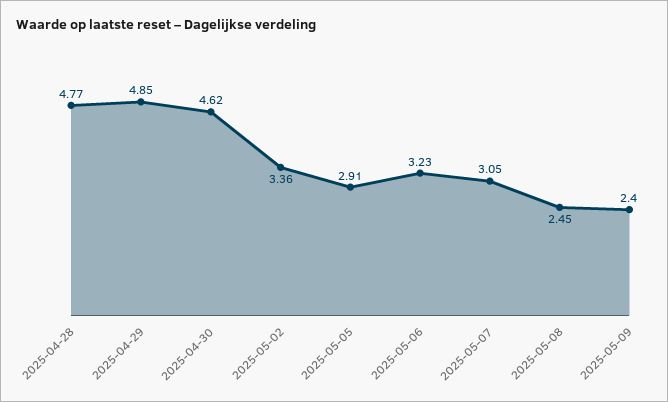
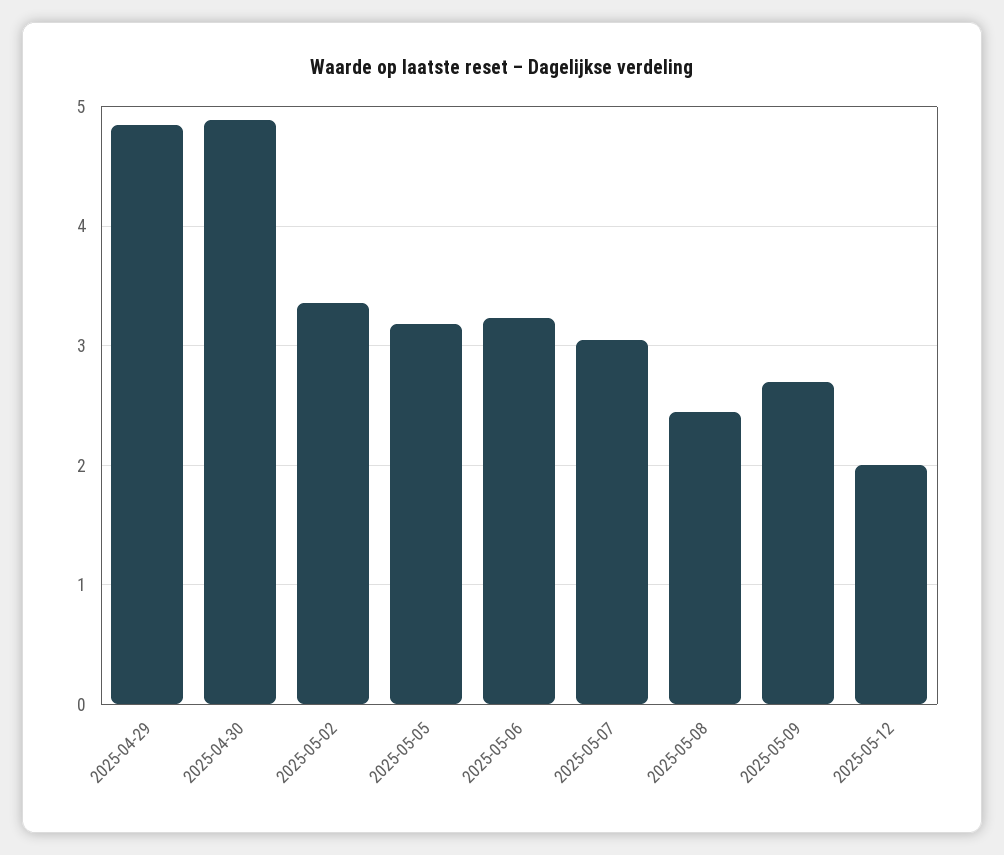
2025-04-28: 4.77 -> none
2025-04-30: 4.62 -> 4.9
2025-05-05: 2.91 -> 3.2
2025-05-09: 2.4 -> 2.7
2025-05-12: none -> 2

